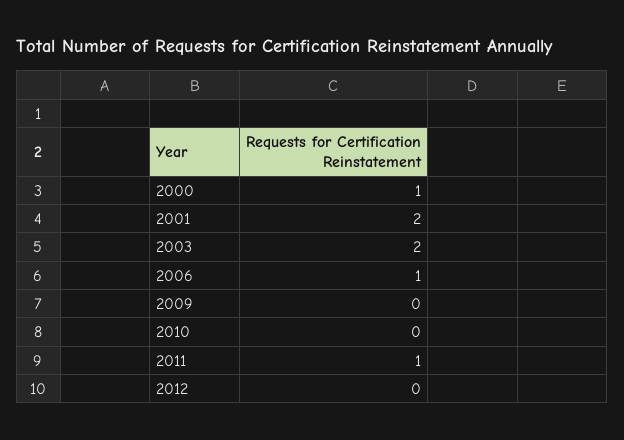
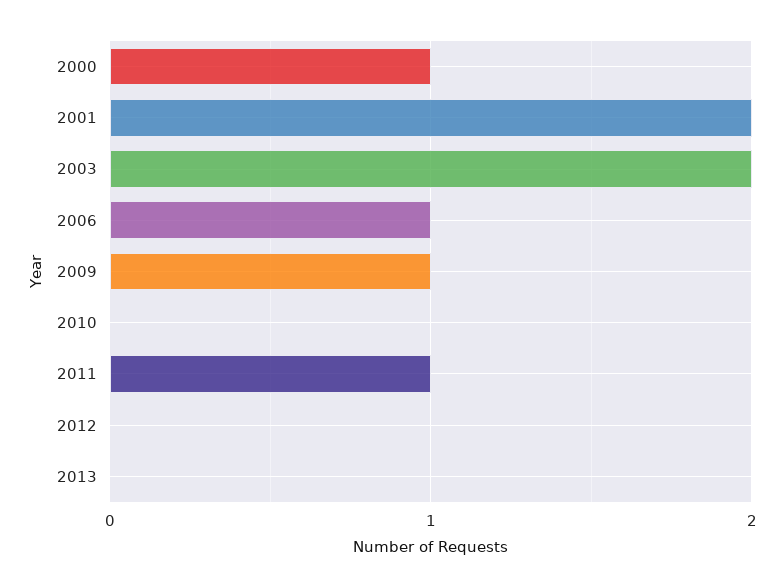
2009: 0 -> 1
2013: none -> 0

